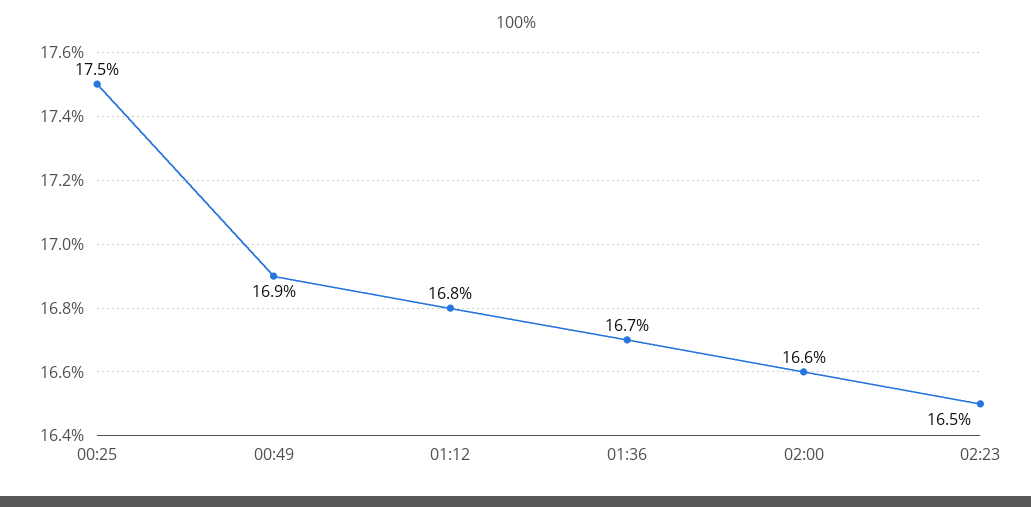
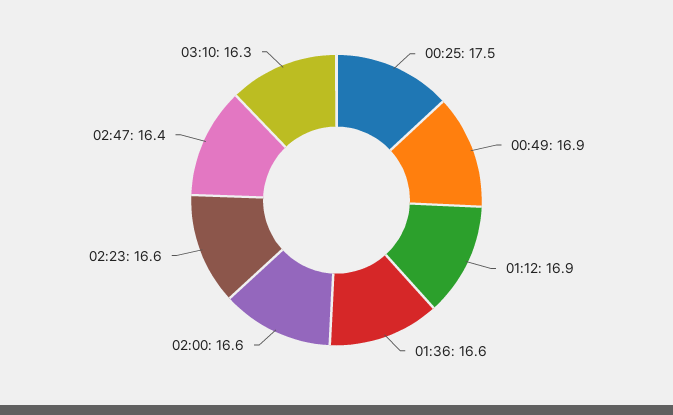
01:12: 16.8 -> 16.9
01:36: 16.7 -> 16.6
02:23: 16.5 -> 16.6
02:47: none -> 16.4
03:10: none -> 16.3

